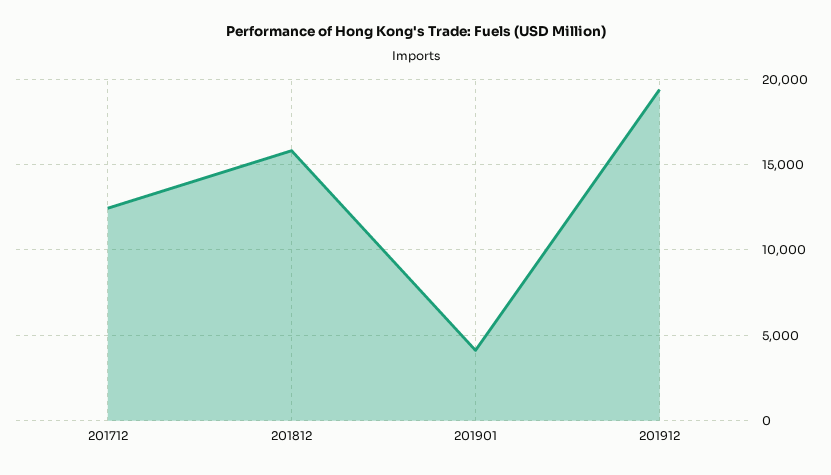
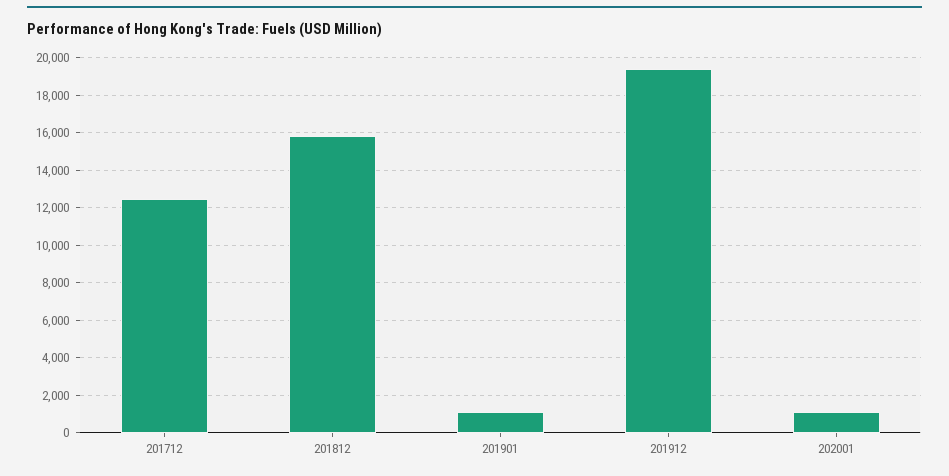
201901: 4000 -> 1000
202001: none -> 1000

